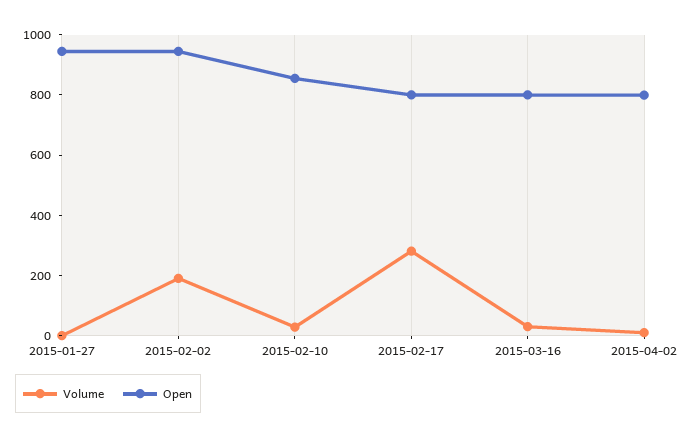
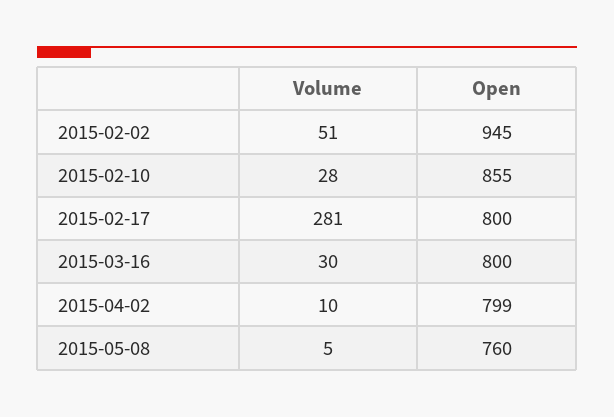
Volume, 2015-01-27: 0 -> none
Open, 2015-01-27: 950 -> none
Volume, 2015-02-02: 200 -> 51
Volume, 2015-05-08: none -> 5
Open, 2015-05-08: none -> 760

